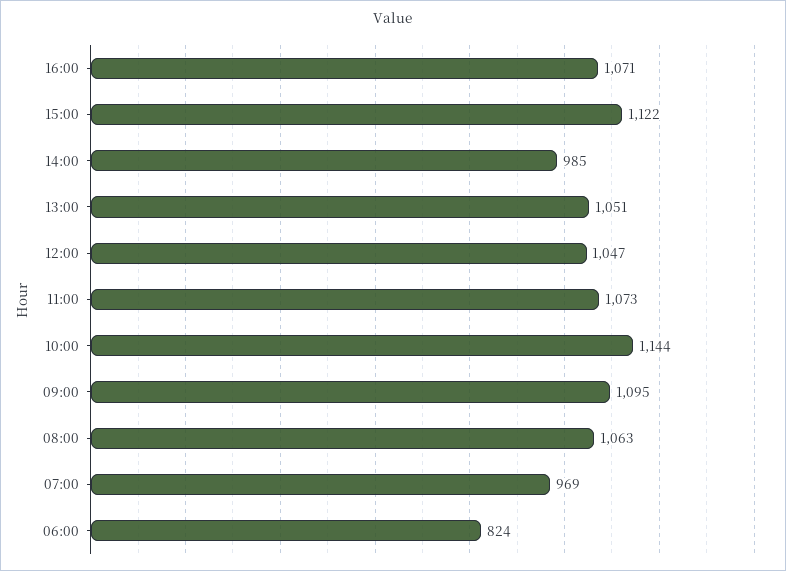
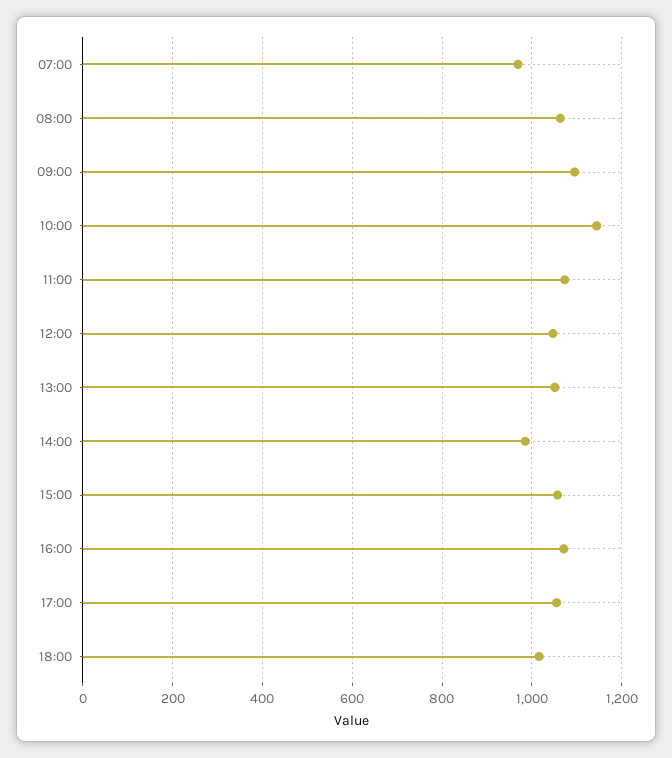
15:00: 1122 -> 1060
06:00: 824 -> none
17:00: none -> 1060
18:00: none -> 1020

